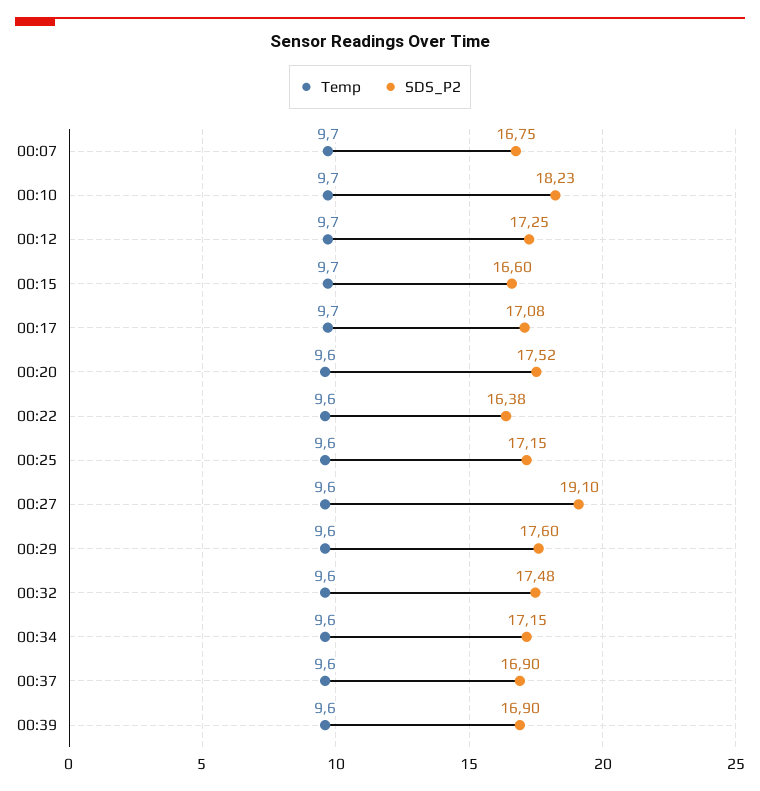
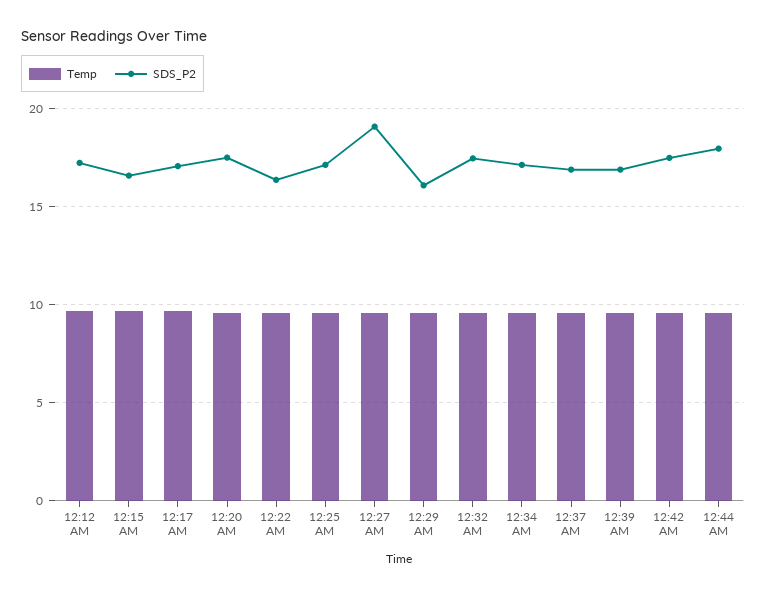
Temp, 00:07: 9.7 -> none
SDS_P2, 00:07: 16.75 -> none
Temp, 00:10: 9.7 -> none
SDS_P2, 00:10: 18.23 -> none
SDS_P2, 00:29: 17.6 -> 16
Temp, 12:42 AM: none -> 9.5
SDS_P2, 12:42 AM: none -> 17.5
Temp, 12:44 AM: none -> 9.5
SDS_P2, 12:44 AM: none -> 18

